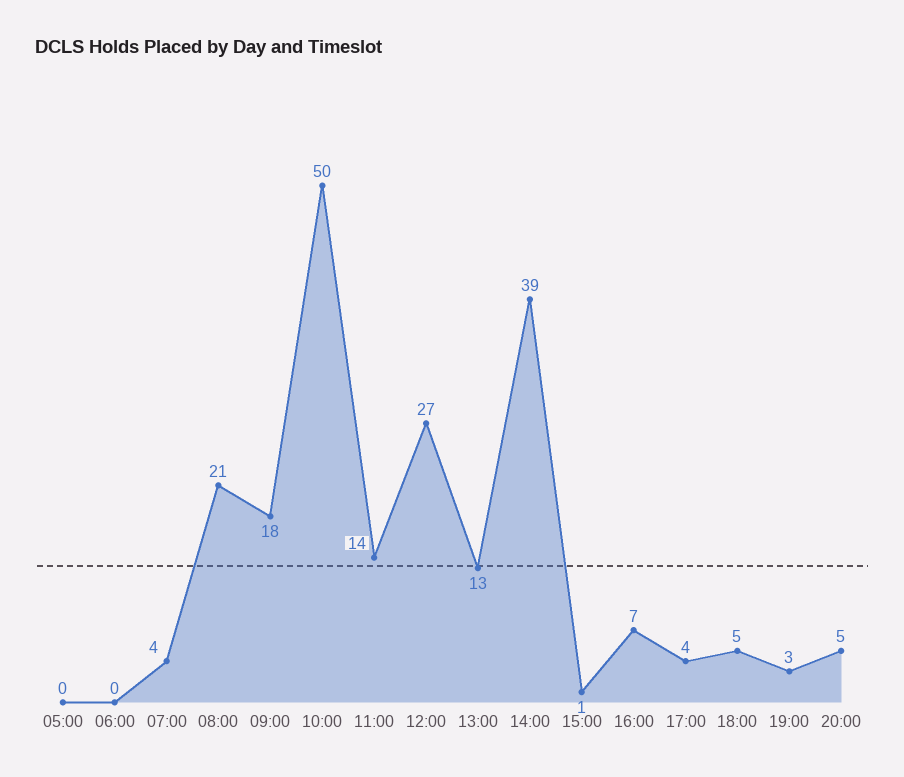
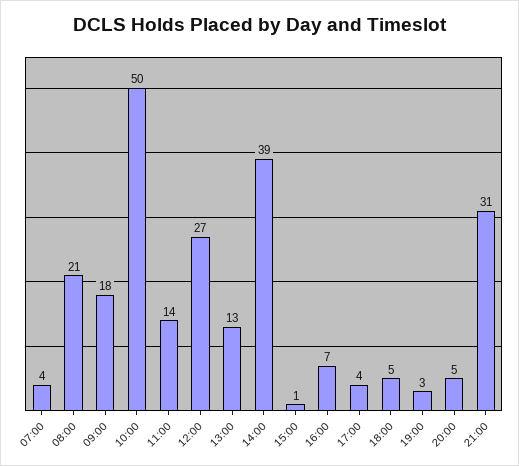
05:00: 0 -> none
06:00: 0 -> none
21:00: none -> 31

